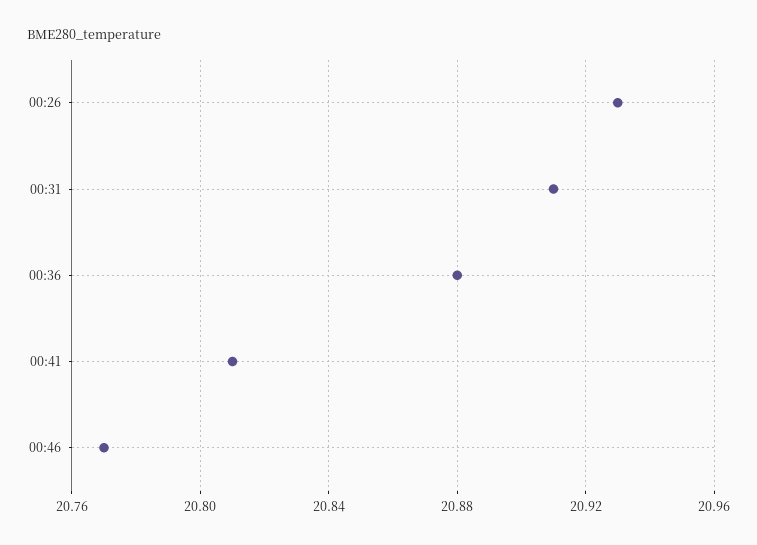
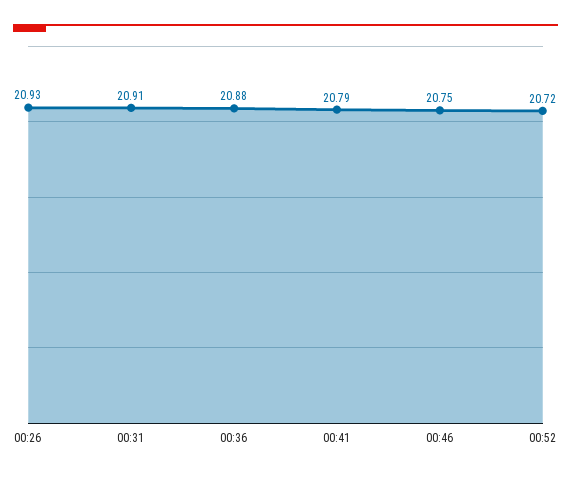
00:41: 20.81 -> 20.79
00:46: 20.77 -> 20.75
00:52: none -> 20.72

